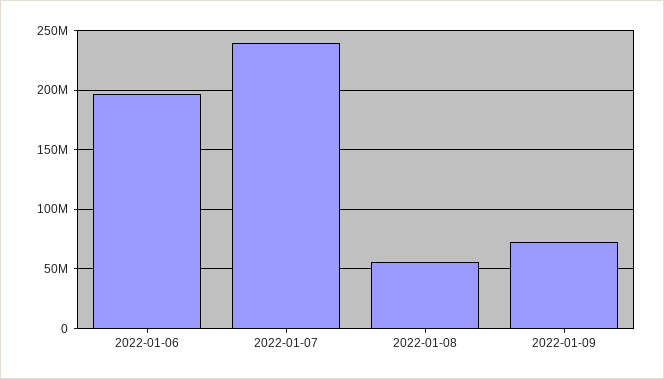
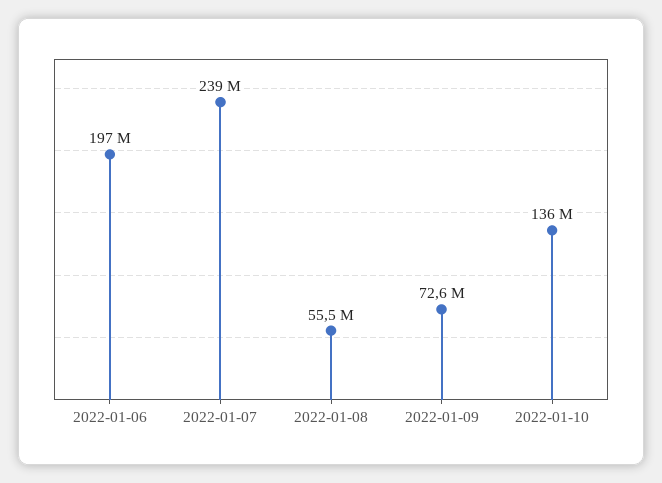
2022-01-10: none -> 136000000

